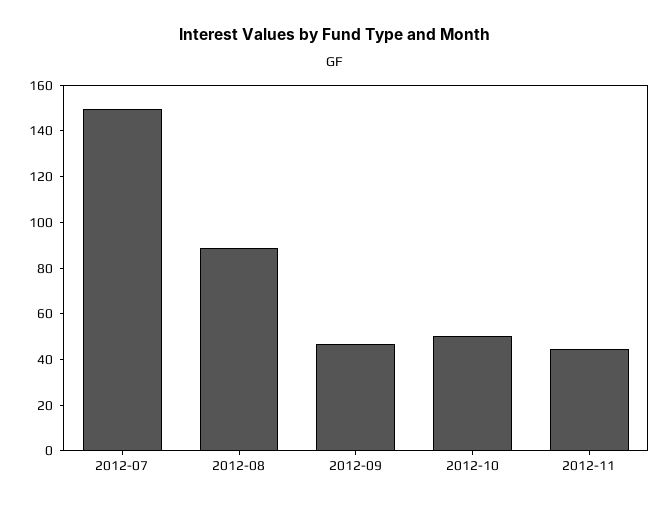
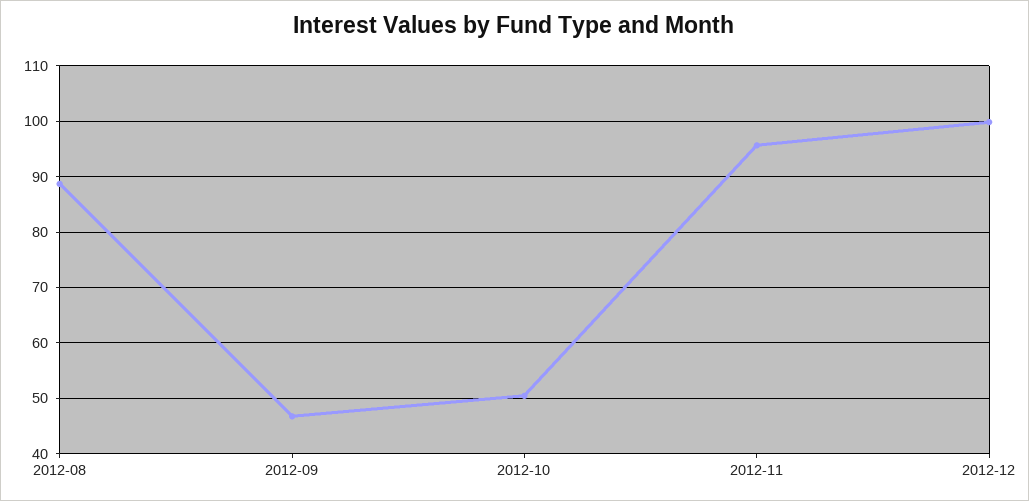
2012-07: 150 -> none
2012-11: 45 -> 96
2012-12: none -> 100

